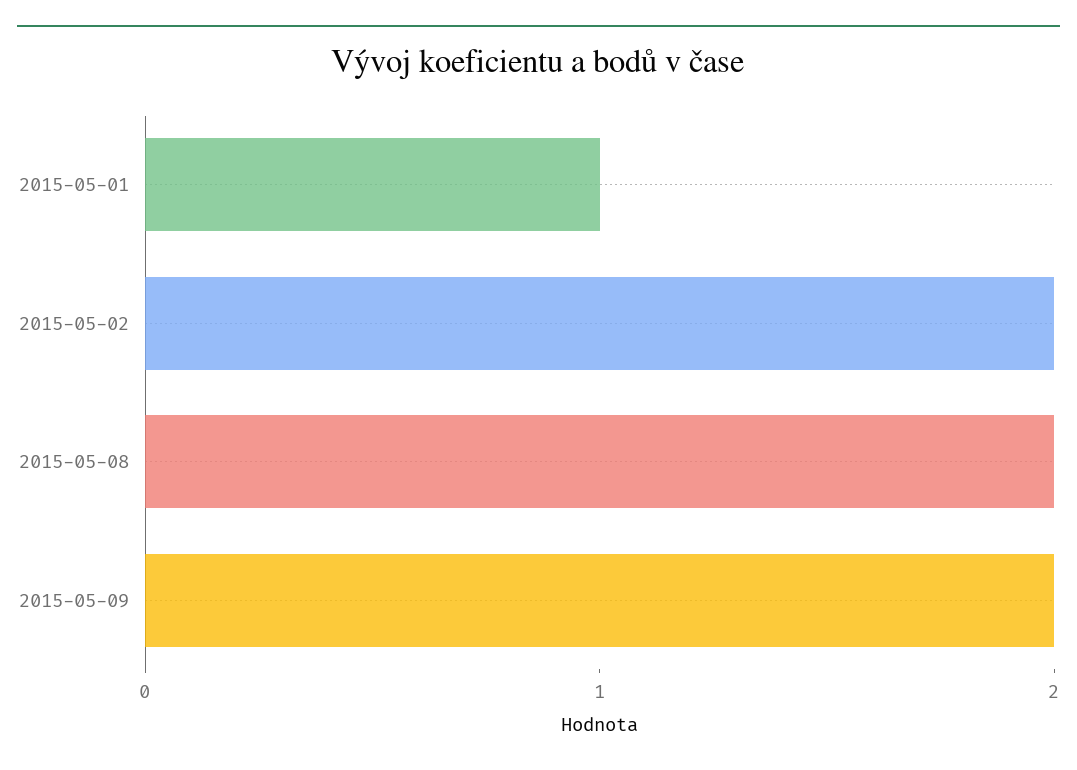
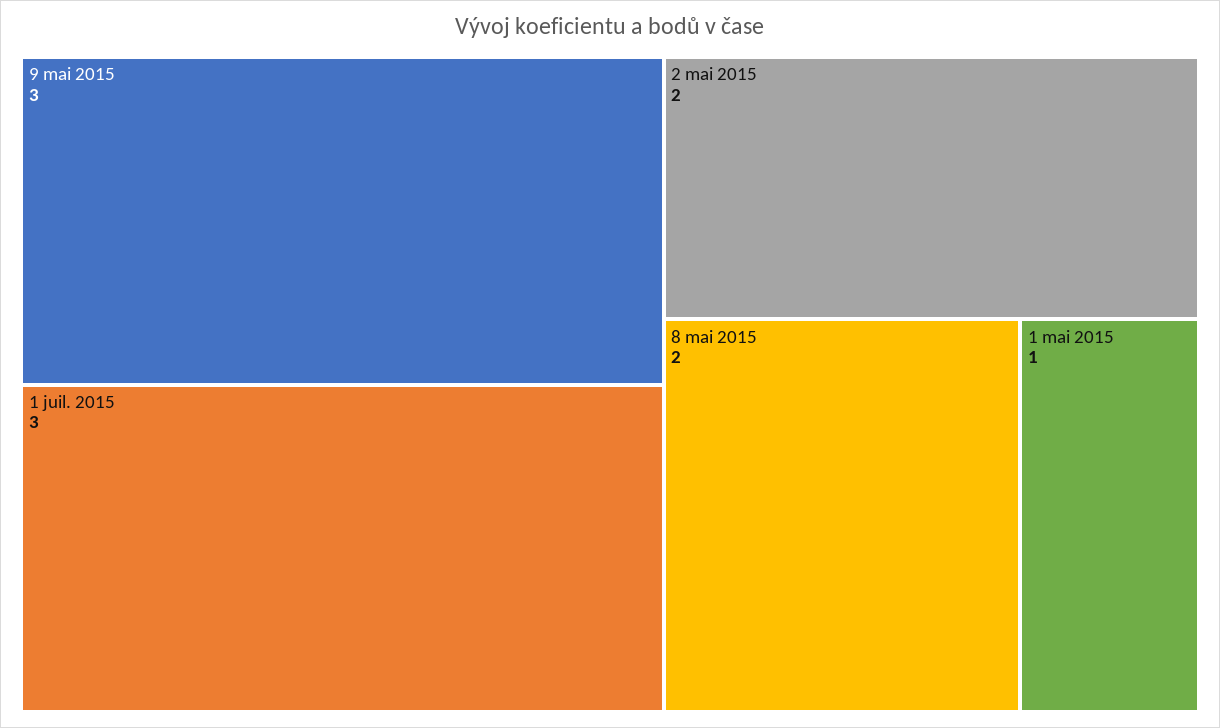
2015-05-09: 2 -> 3
1 juil. 2015: none -> 3

